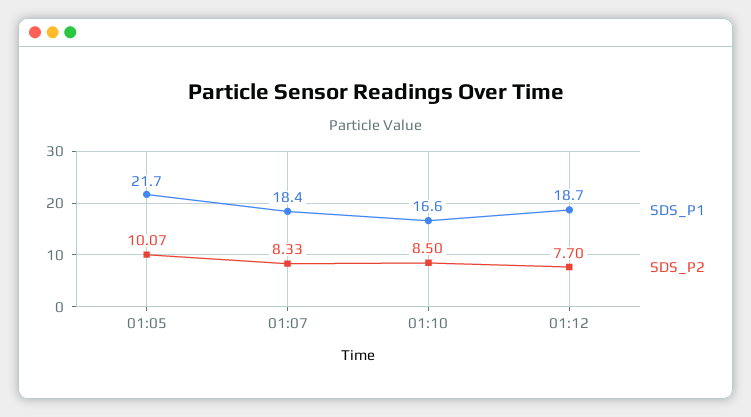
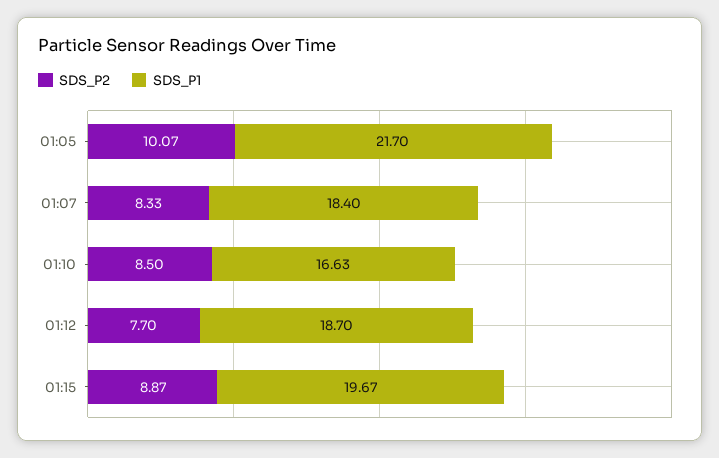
SDS_P2, 01:15: none -> 8.87
SDS_P1, 01:15: none -> 19.67

